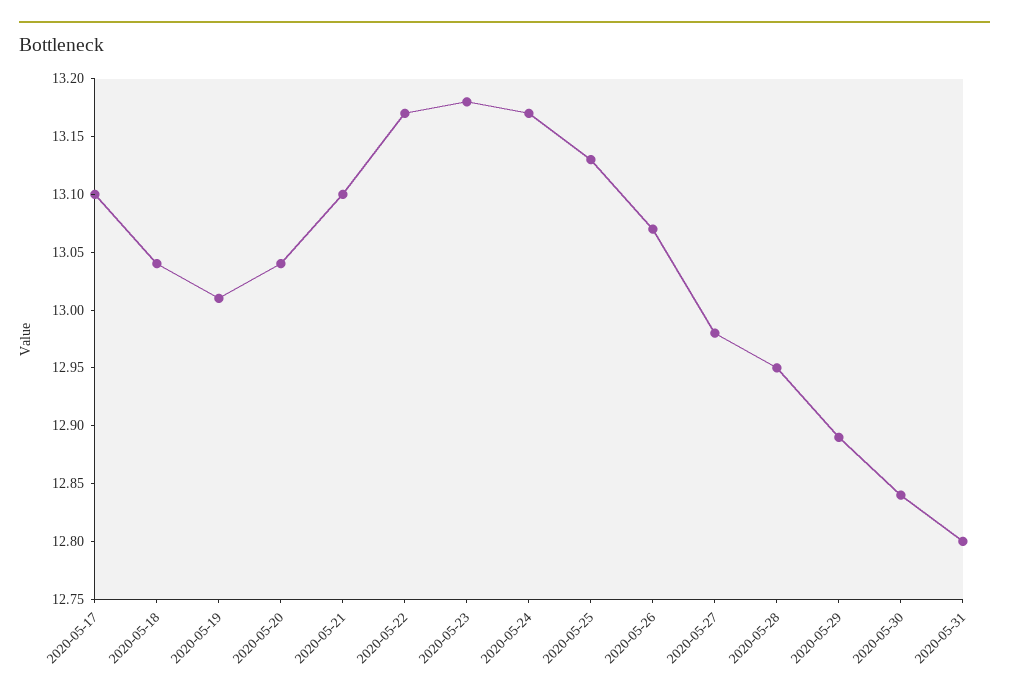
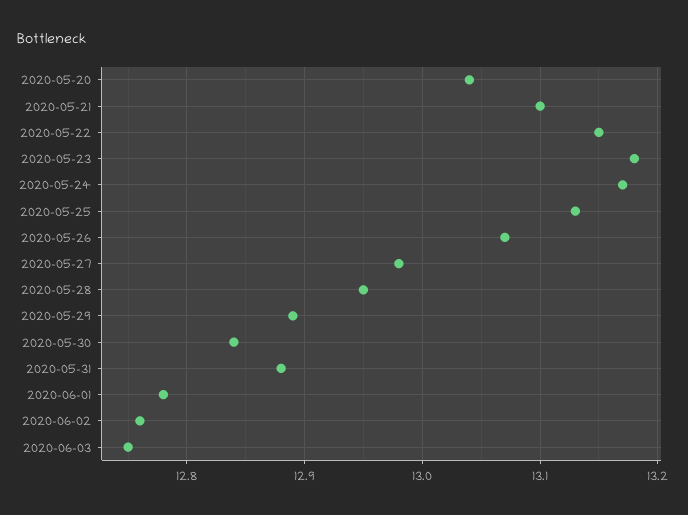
2020-05-17: 13.1 -> none
2020-05-18: 13.04 -> none
2020-05-19: 13.01 -> none
2020-05-22: 13.17 -> 13.15
2020-05-31: 12.8 -> 12.88
2020-06-01: none -> 12.78
2020-06-02: none -> 12.76
2020-06-03: none -> 12.75

